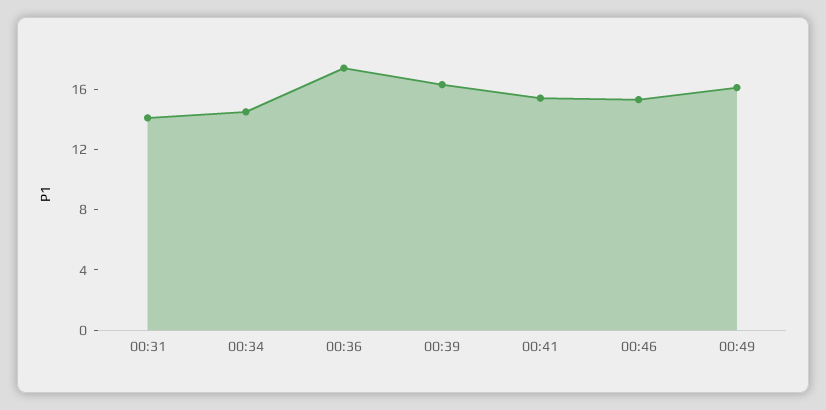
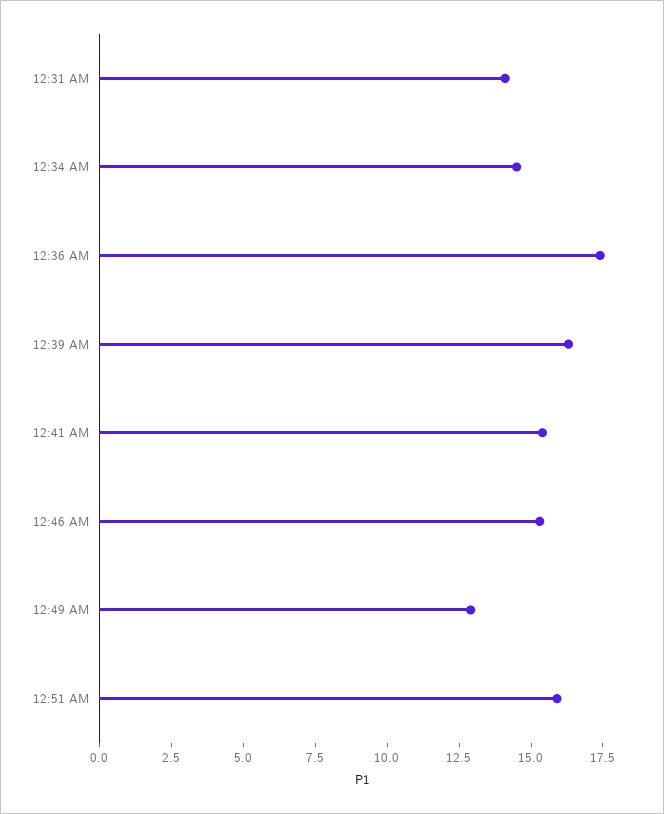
00:49: 16 -> 13
12:51 AM: none -> 16

